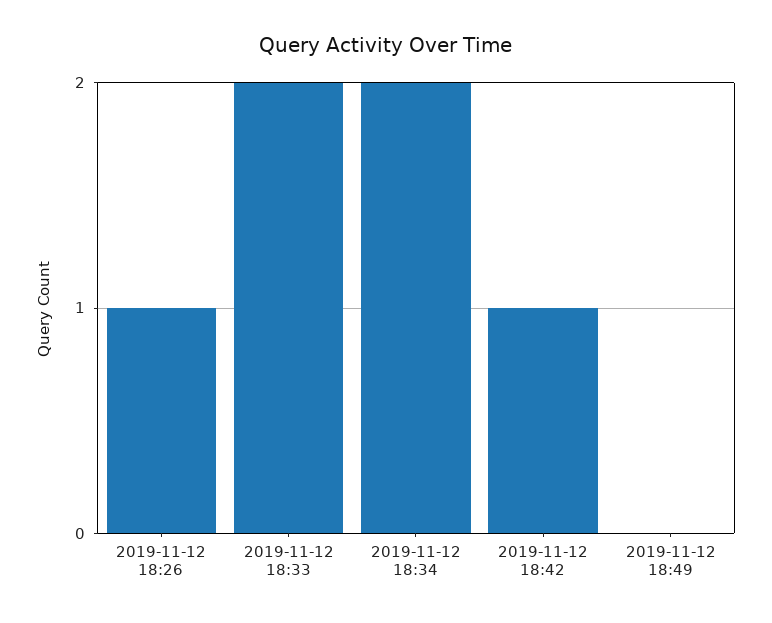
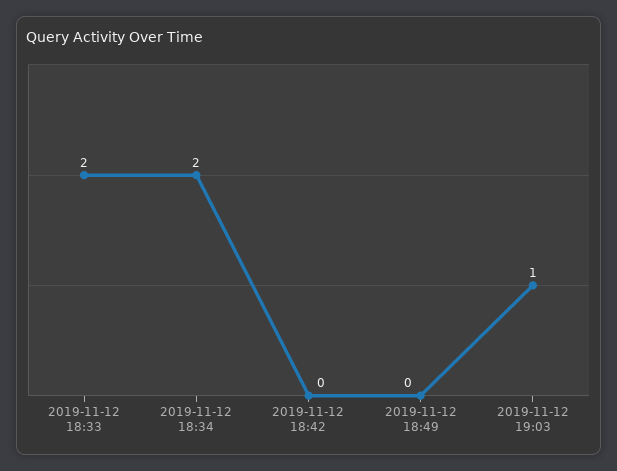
2019-11-12 18:26: 1 -> none
2019-11-12 18:42: 1 -> 0
2019-11-12 19:03: none -> 1

